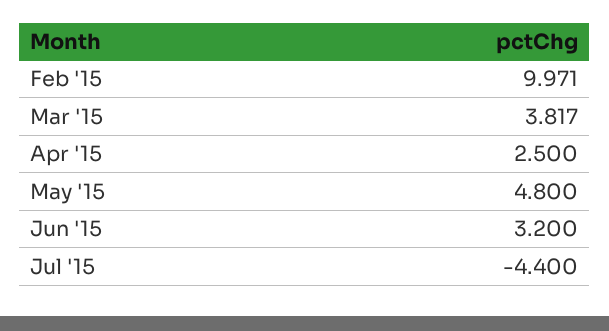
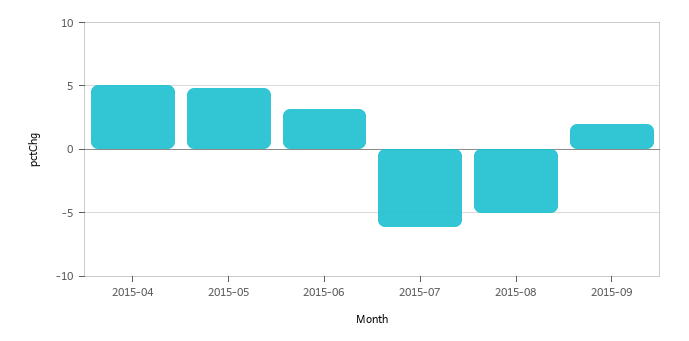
Feb '15: 9.971 -> none
Mar '15: 3.817 -> none
Apr '15: 2.5 -> 5
Jul '15: -4.4 -> -6
2015-08: none -> -5
2015-09: none -> 2

